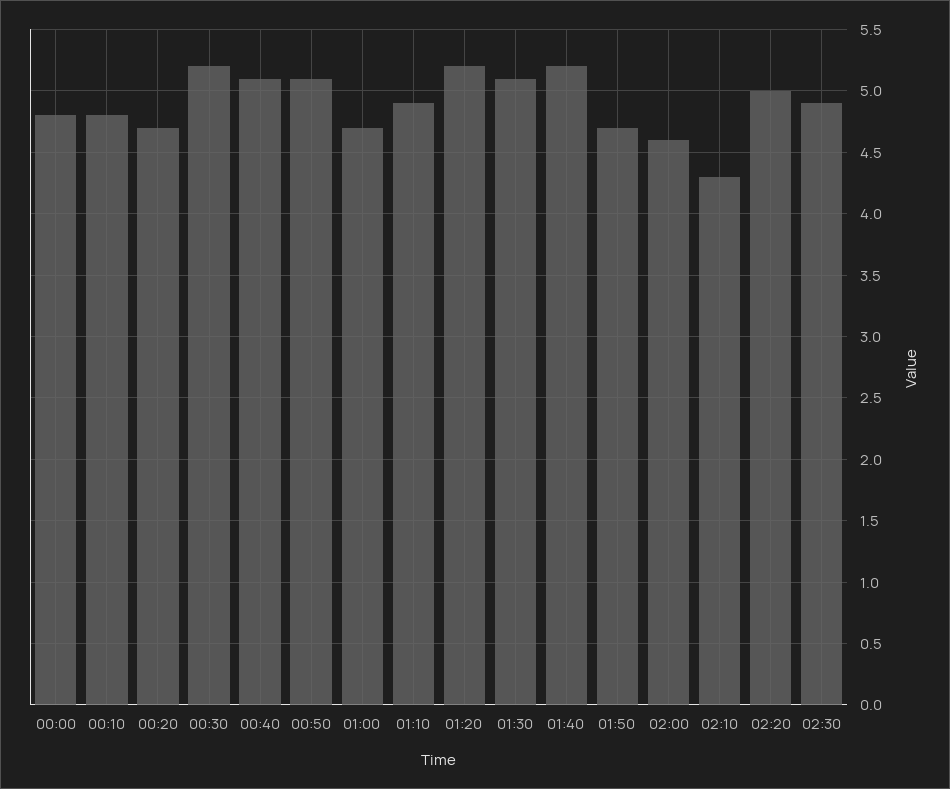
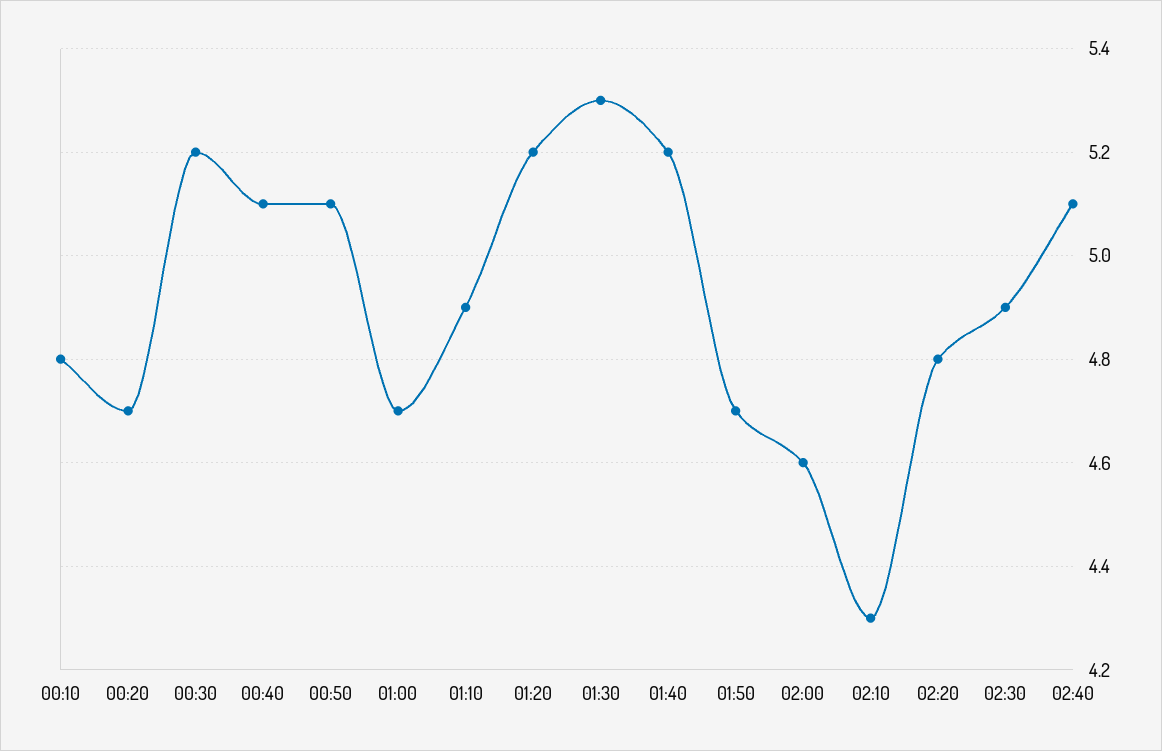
00:00: 4.8 -> none
01:30: 5.1 -> 5.3
02:20: 5 -> 4.8
02:40: none -> 5.1

